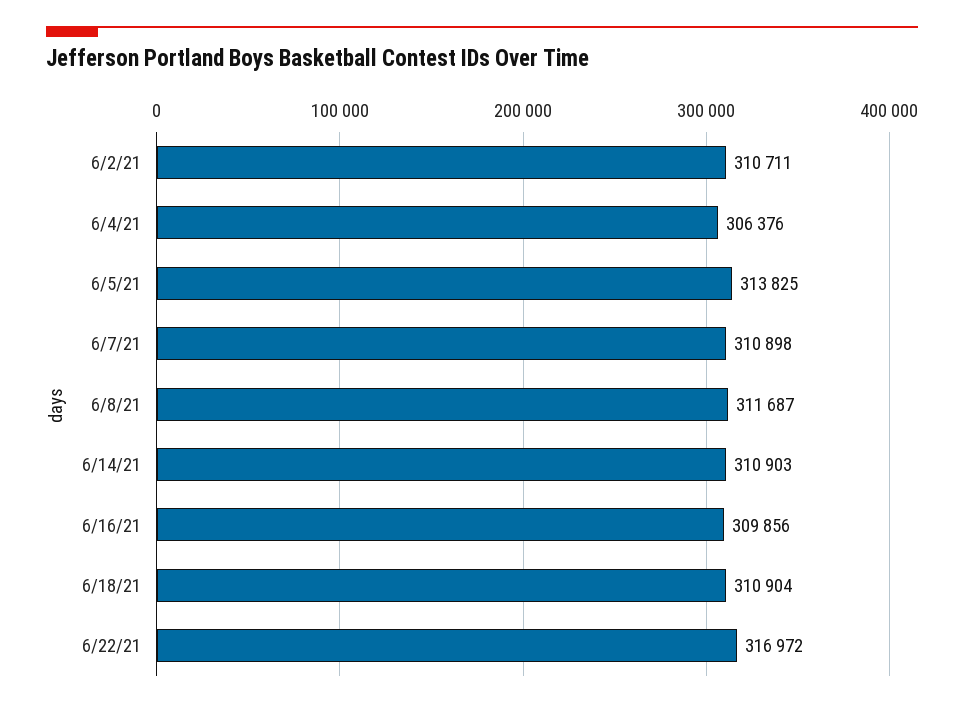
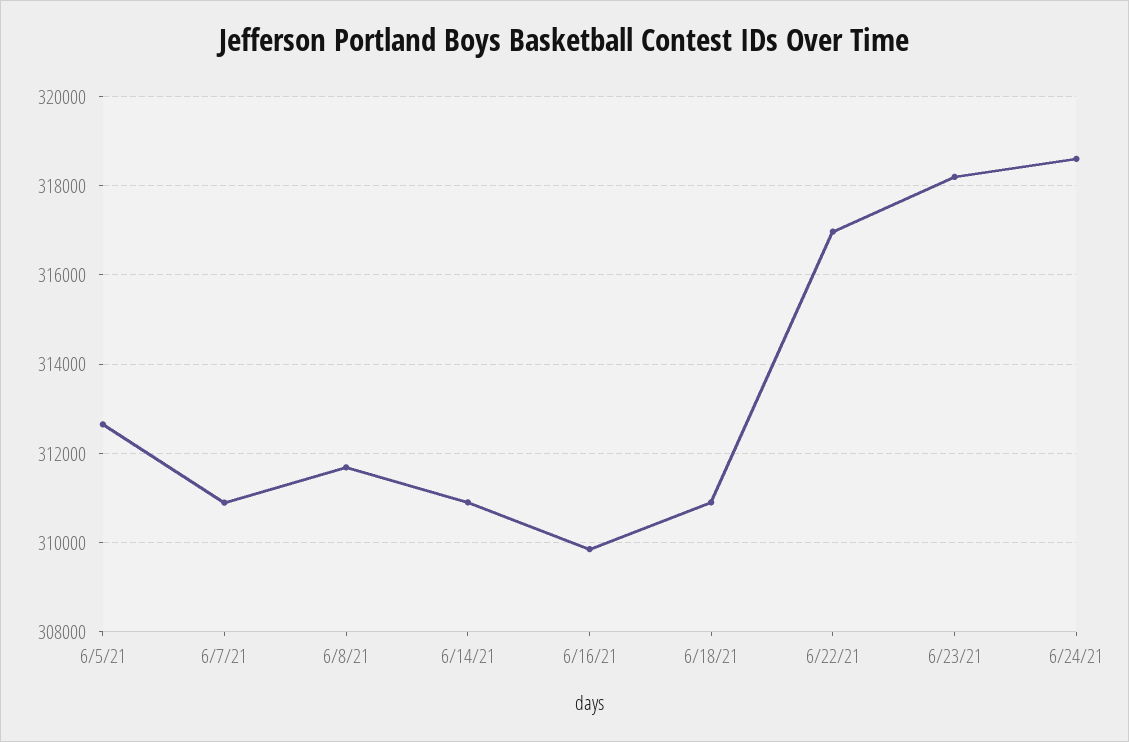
6/2/21: 310711 -> none
6/4/21: 306376 -> none
6/5/21: 313825 -> 312600
6/23/21: none -> 318200
6/24/21: none -> 318600

